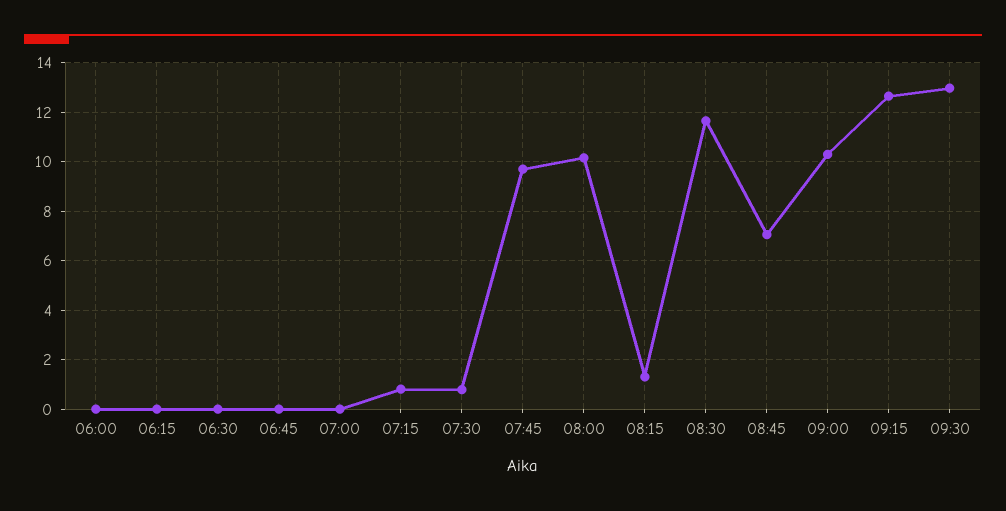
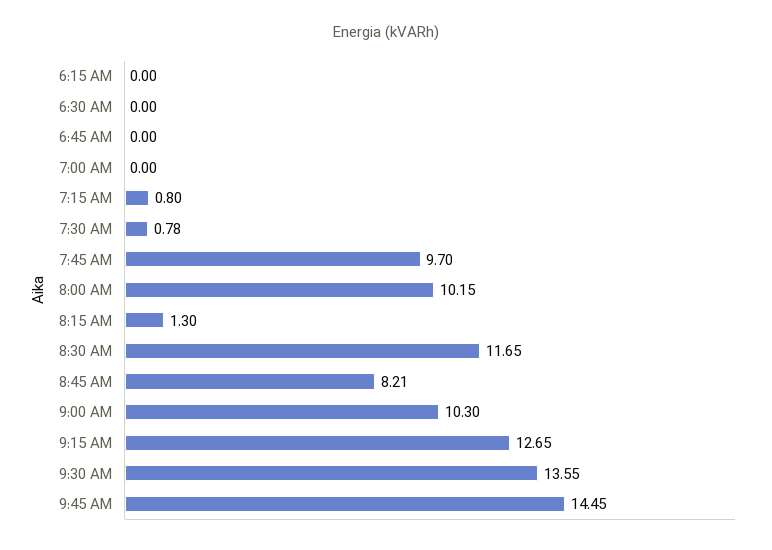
06:00: 0 -> none
08:45: 7 -> 8.21
09:30: 13 -> 13.55
9:45 AM: none -> 14.45

